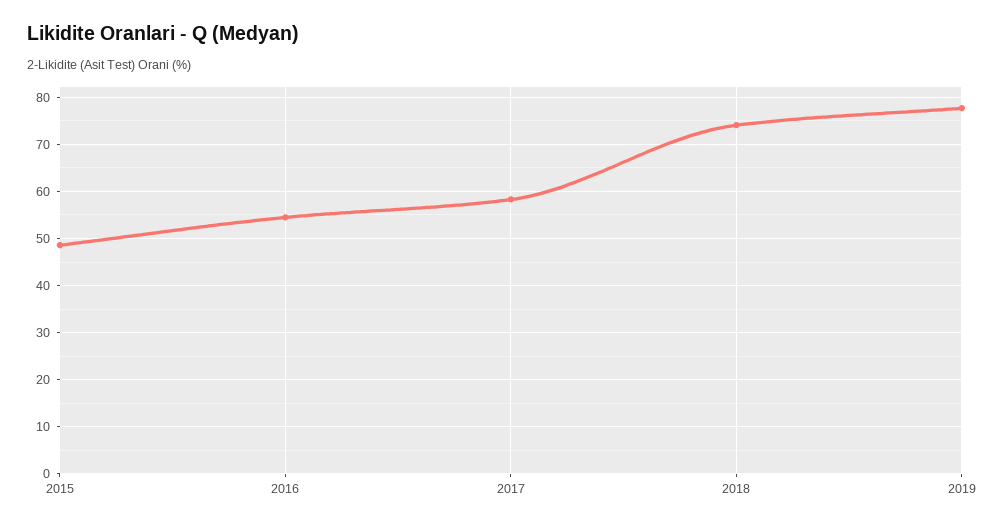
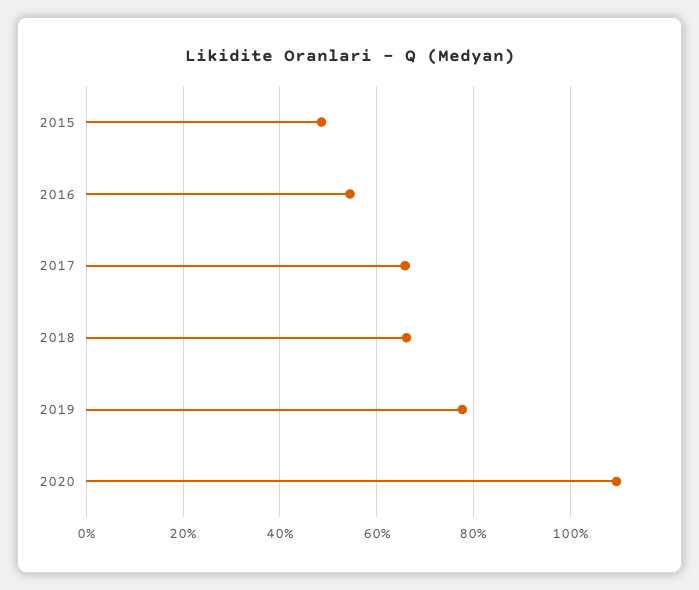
2017: 58 -> 66
2018: 74 -> 66
2020: none -> 110

